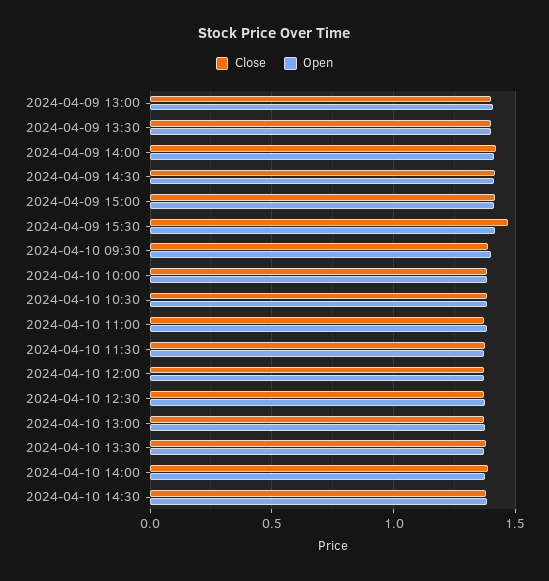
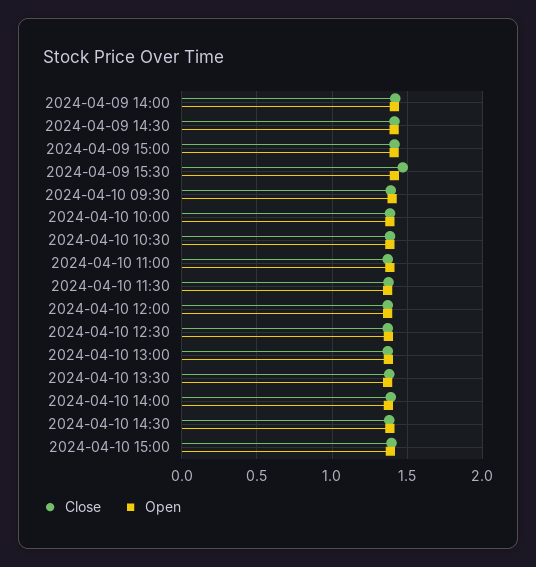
Close, 2024-04-09 13:00: 1.4 -> none
Open, 2024-04-09 13:00: 1.4 -> none
Close, 2024-04-09 13:30: 1.4 -> none
Open, 2024-04-09 13:30: 1.4 -> none
Close, 2024-04-10 15:00: none -> 1.4
Open, 2024-04-10 15:00: none -> 1.4

